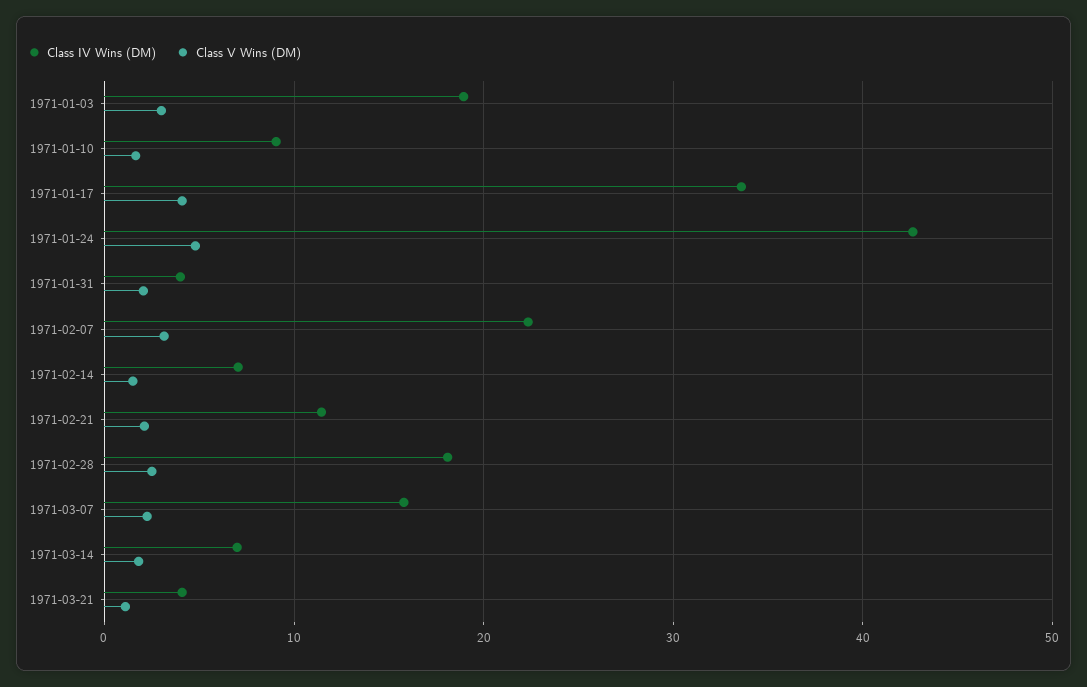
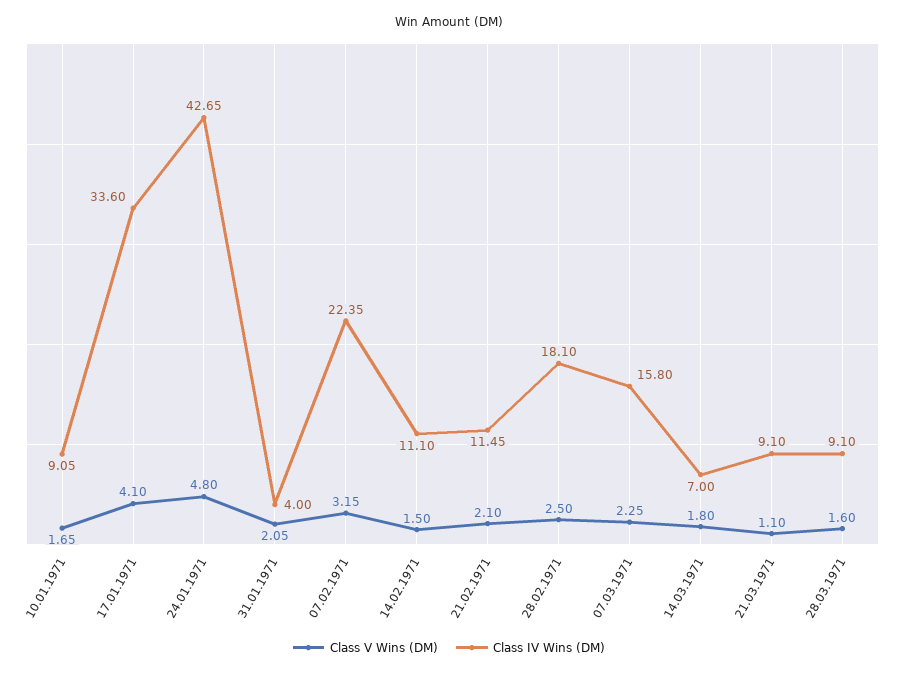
Class IV Wins (DM), 1971-01-03: 19 -> none
Class V Wins (DM), 1971-01-03: 3 -> none
Class IV Wins (DM), 1971-02-14: 7 -> 11.1
Class IV Wins (DM), 1971-03-21: 4 -> 9.1
Class V Wins (DM), 28.03.1971: none -> 1.6
Class IV Wins (DM), 28.03.1971: none -> 9.1

